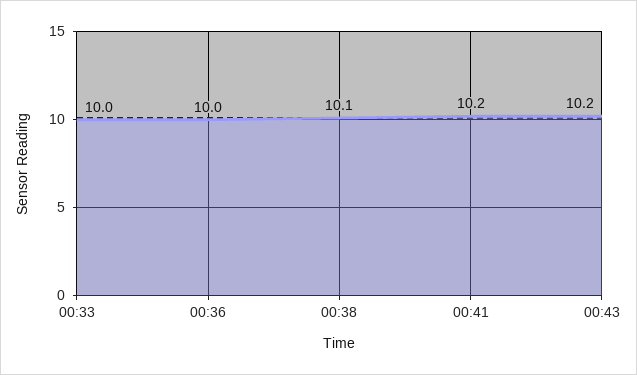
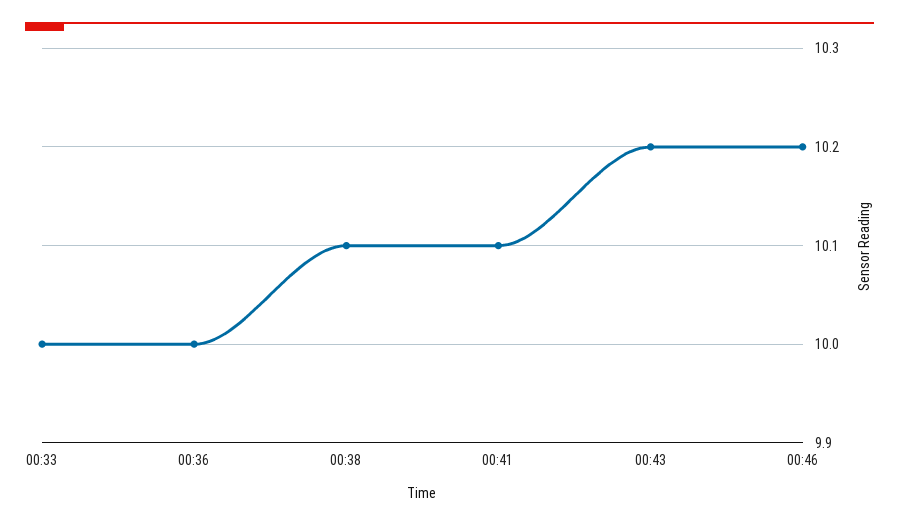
00:41: 10.2 -> 10.1
00:46: none -> 10.2

